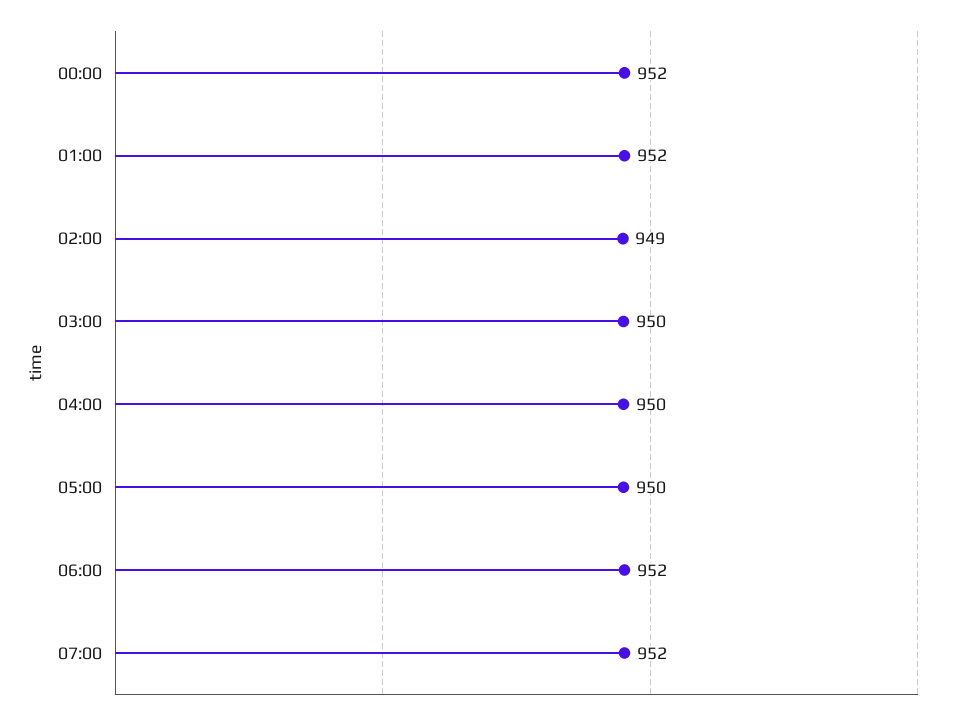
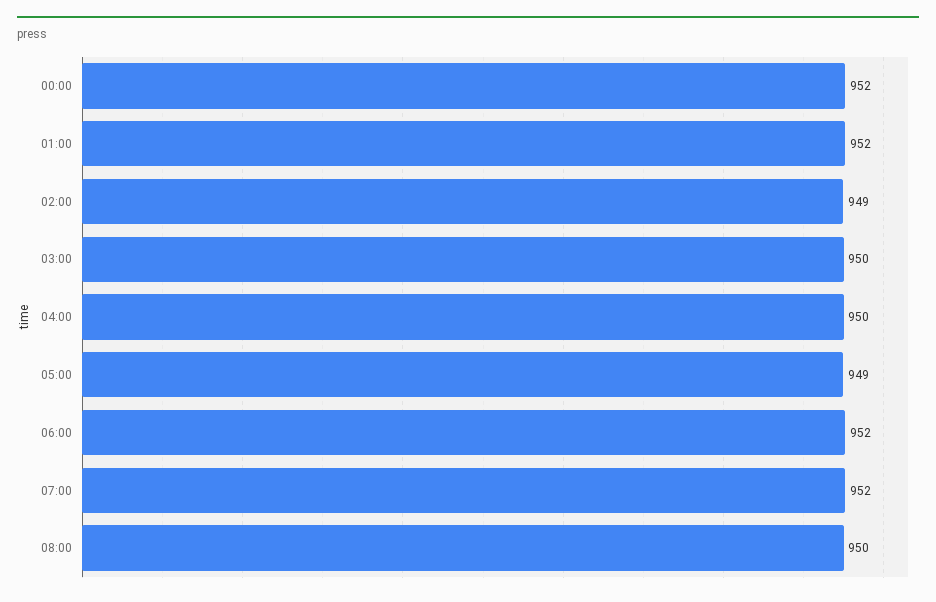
05:00: 950 -> 949
08:00: none -> 950

